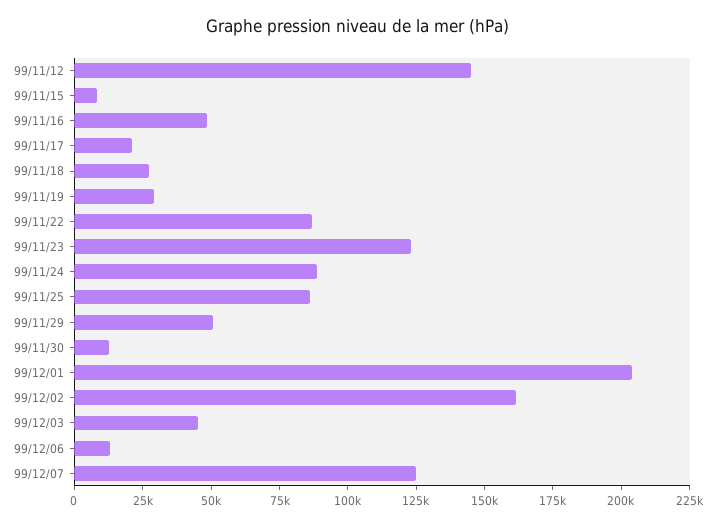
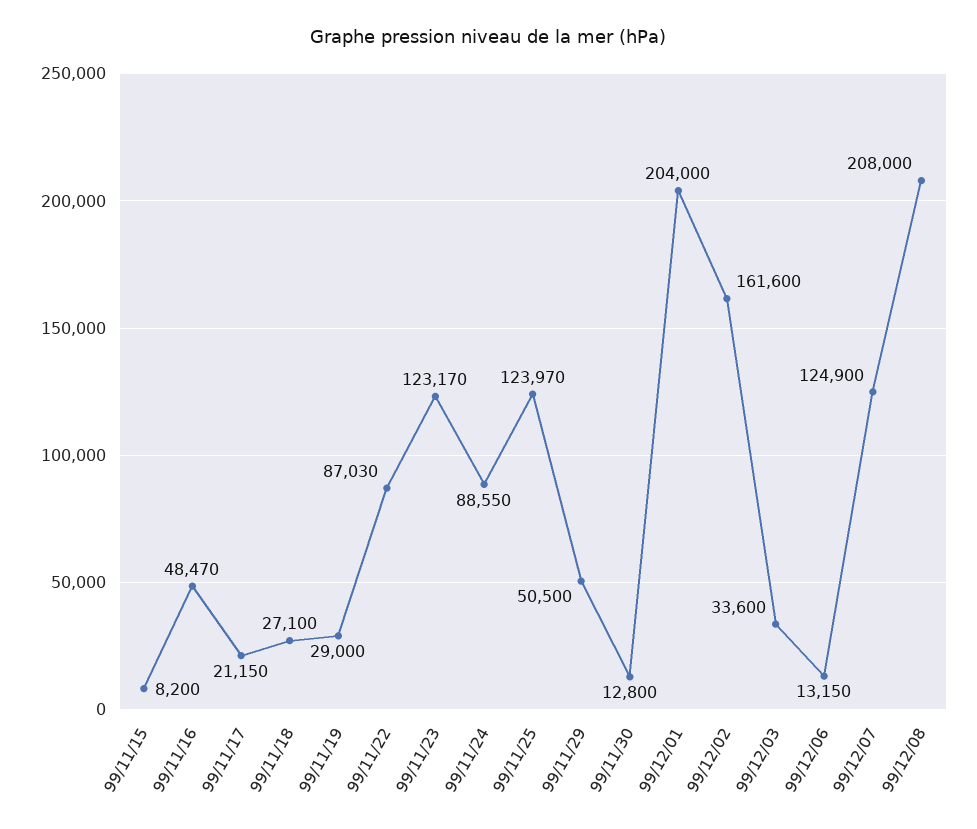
99/11/12: 145000 -> none
99/11/25: 85000 -> 123970
99/12/03: 45000 -> 33600
99/12/08: none -> 208000

